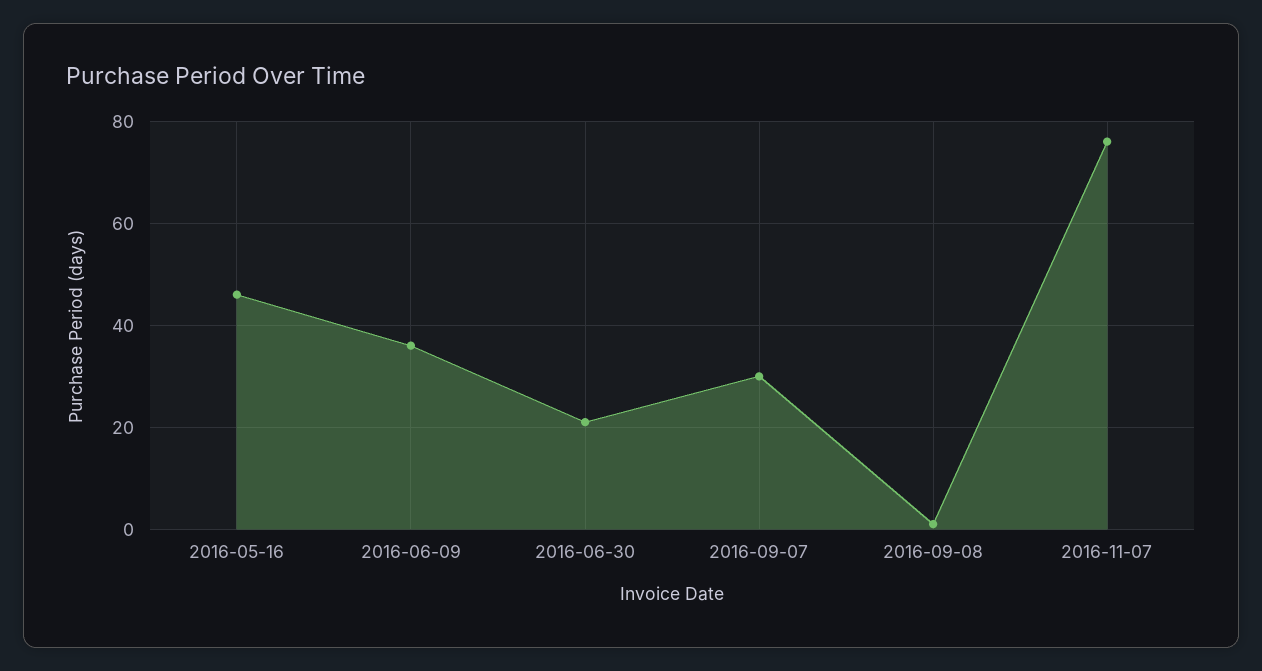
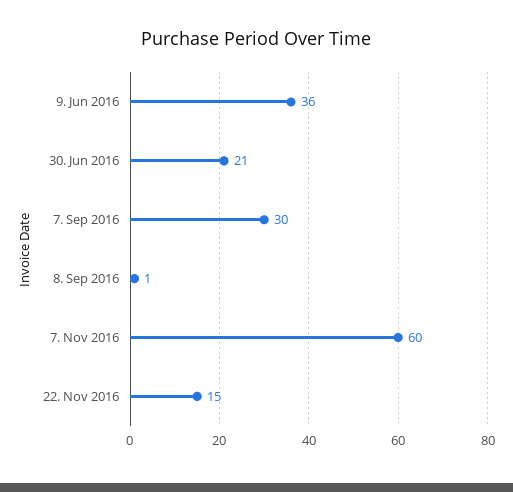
2016-05-16: 45 -> none
2016-11-07: 75 -> 60
22. Nov 2016: none -> 15

